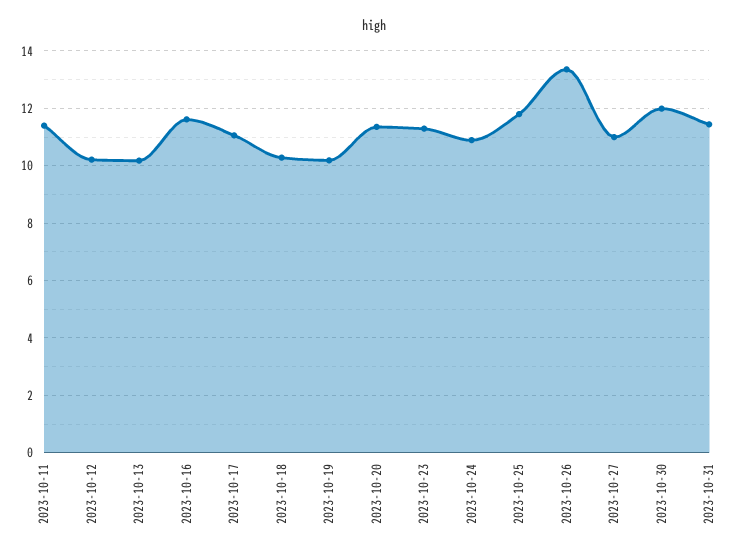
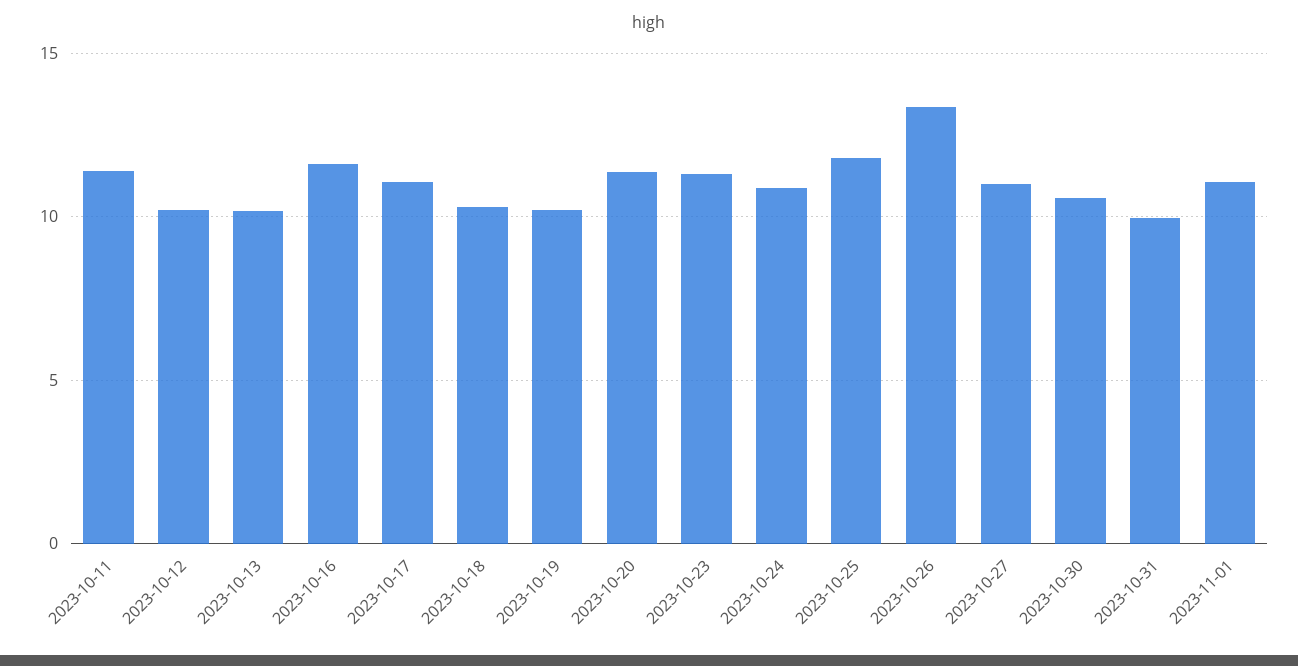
2023-10-30: 12 -> 10.5
2023-10-31: 11.5 -> 10
2023-11-01: none -> 11

